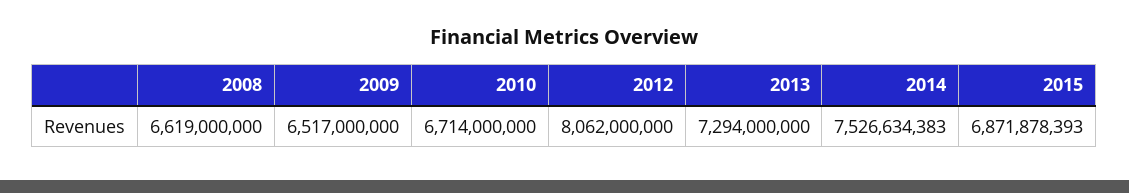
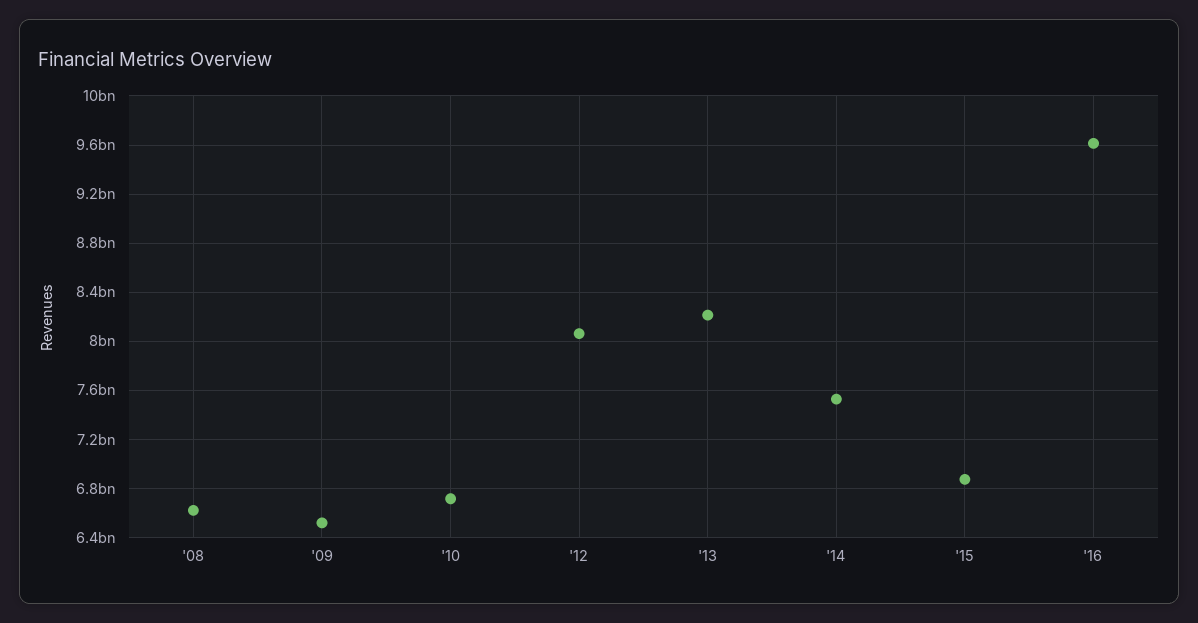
2013: 7294000000 -> 8200000000
'16: none -> 9600000000

